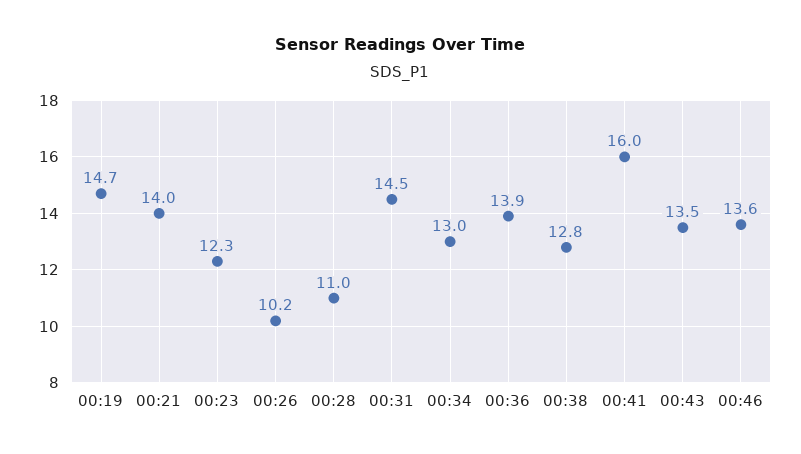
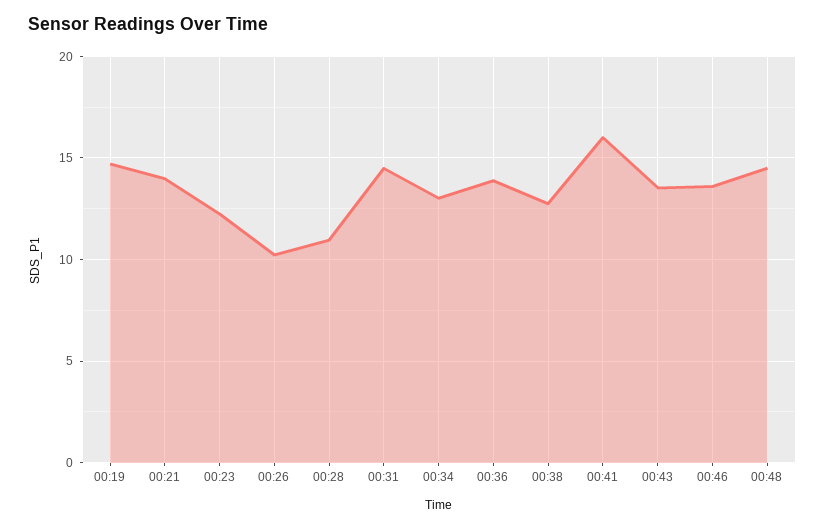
00:48: none -> 14.5

